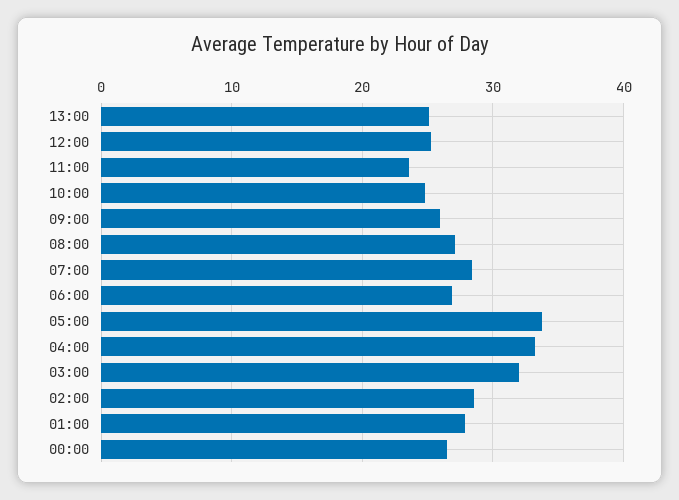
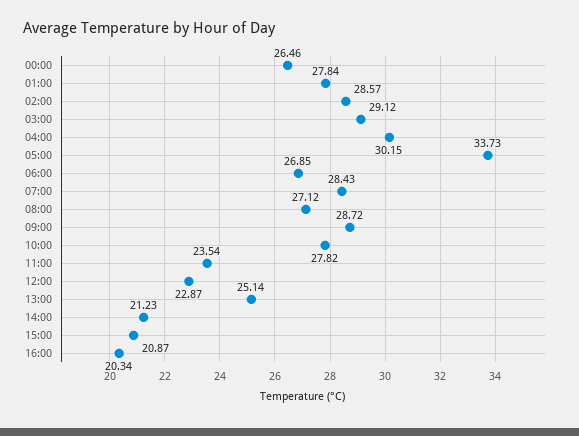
12:00: 25 -> 22.87
10:00: 25 -> 27.82
09:00: 26 -> 28.72
04:00: 33 -> 30.15
03:00: 32 -> 29.12
14:00: none -> 21.23
15:00: none -> 20.87
16:00: none -> 20.34

